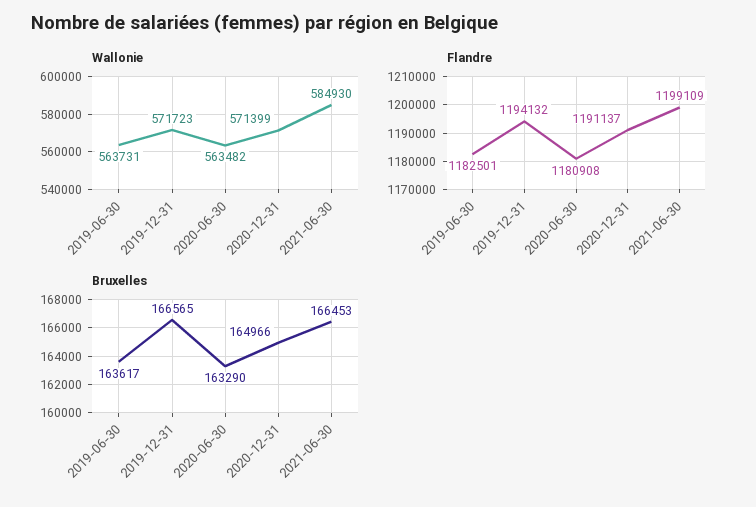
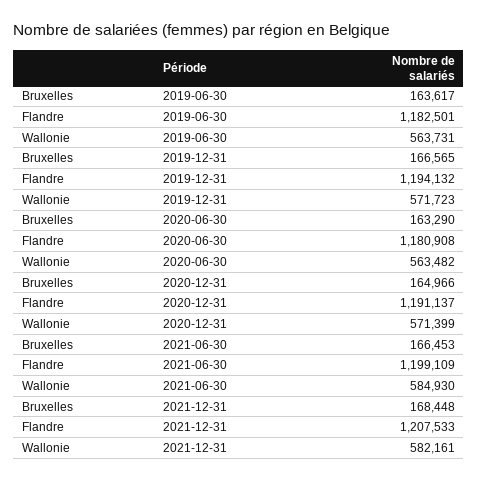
Bruxelles, 2021-12-31: none -> 168448
Flandre, 2021-12-31: none -> 1207533
Wallonie, 2021-12-31: none -> 582161

